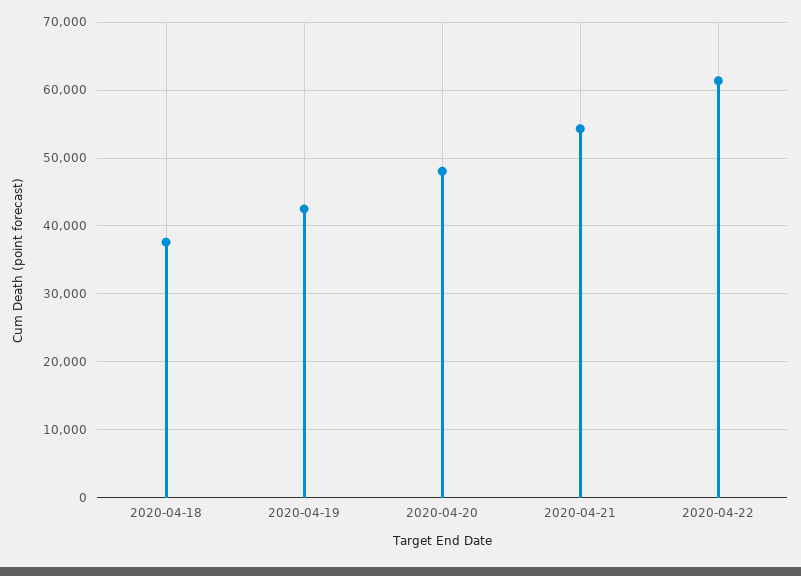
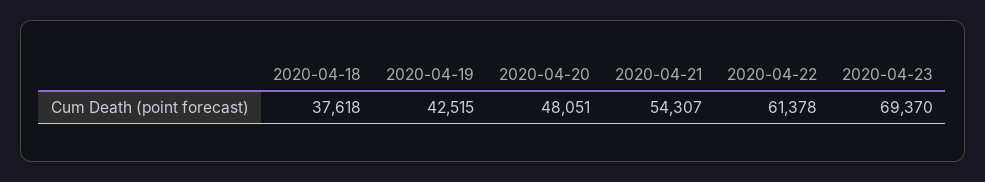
2020-04-23: none -> 69370

